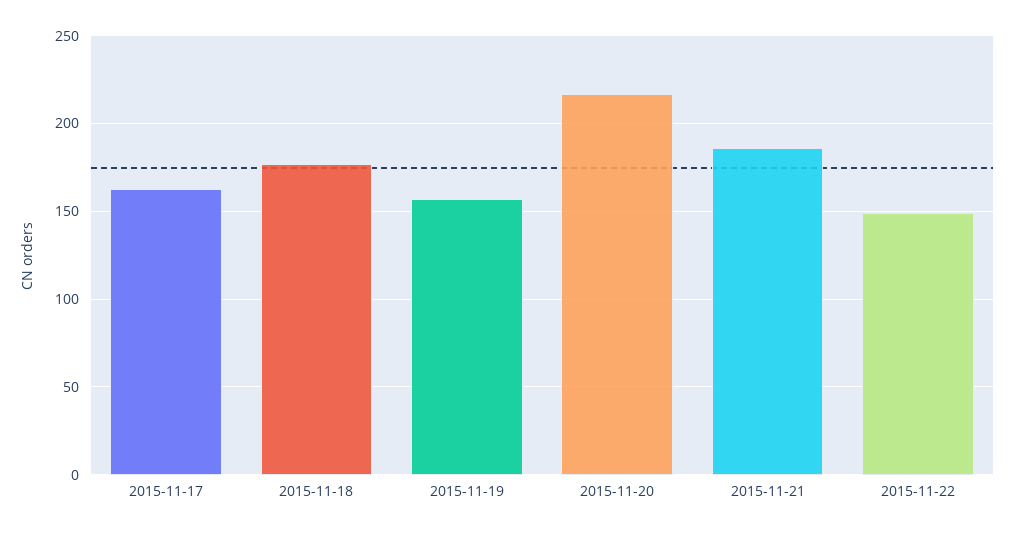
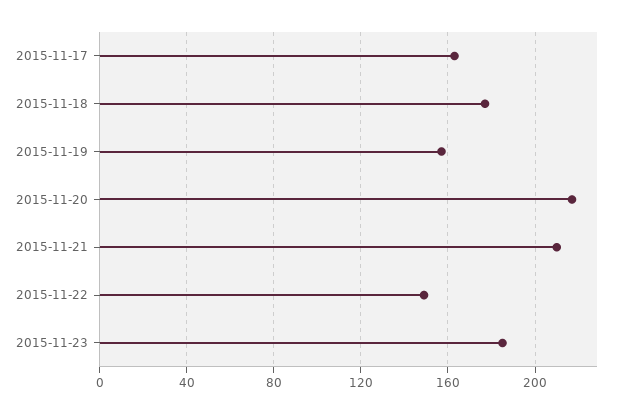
2015-11-21: 185 -> 210
2015-11-23: none -> 185

